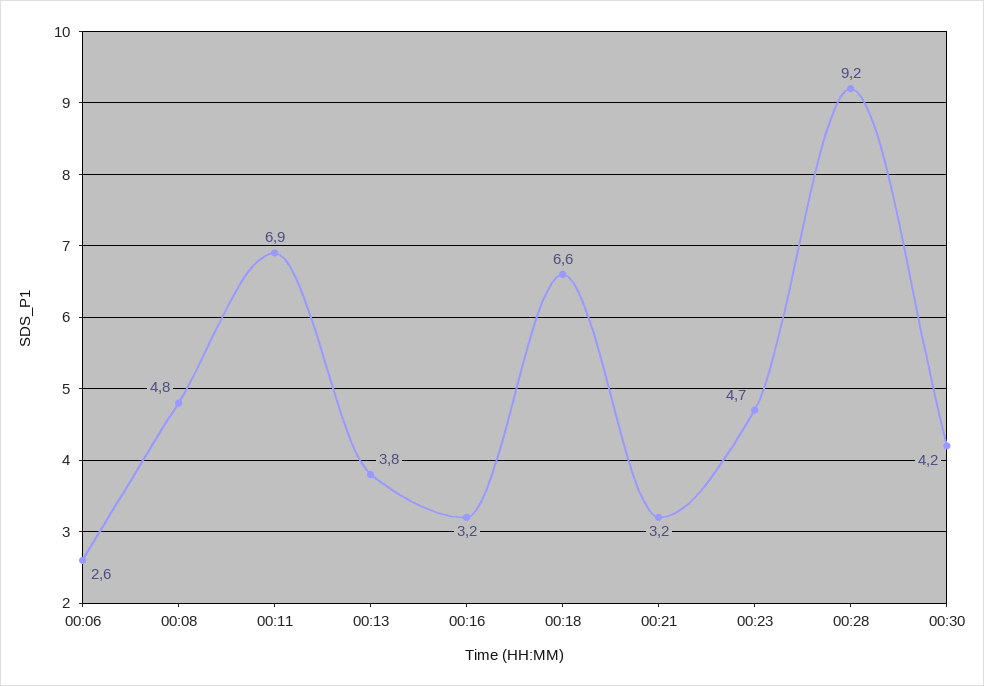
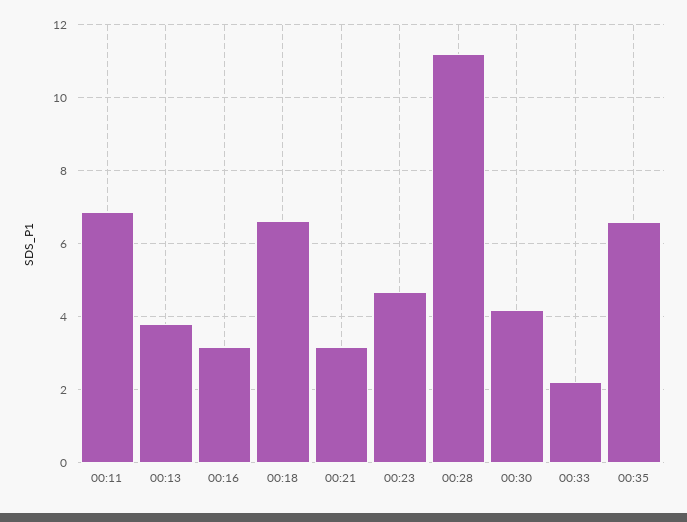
00:06: 2.6 -> none
00:08: 4.8 -> none
00:28: 9.2 -> 11.2
00:33: none -> 2.2
00:35: none -> 6.6

